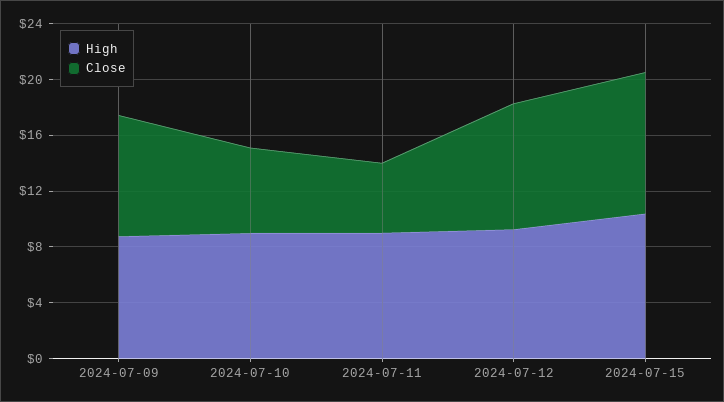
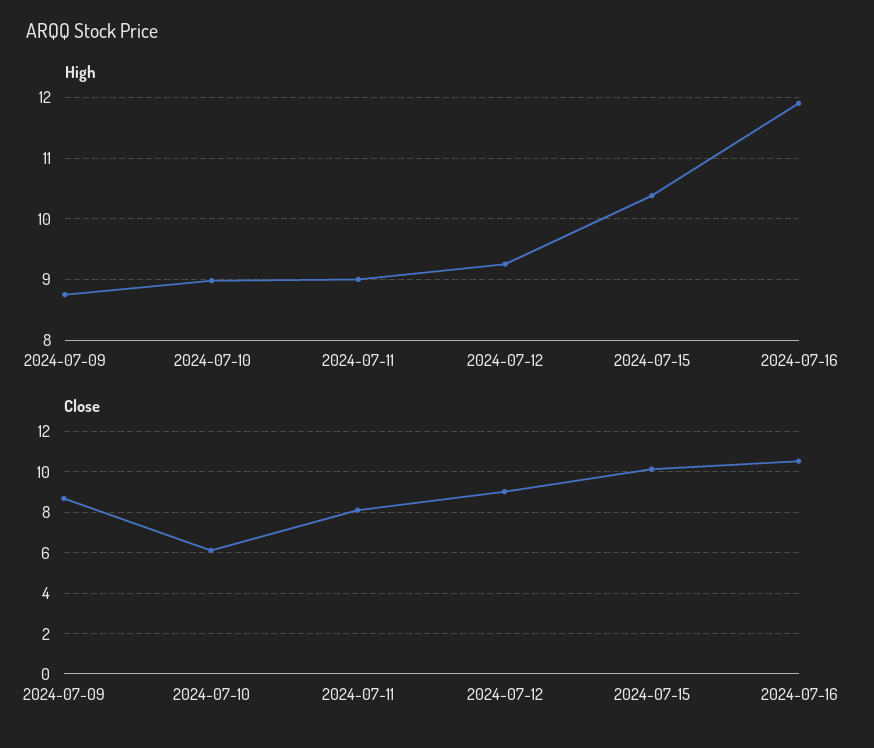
Close, 2024-07-11: 5 -> 8
High, 2024-07-16: none -> 11.9
Close, 2024-07-16: none -> 10.5

